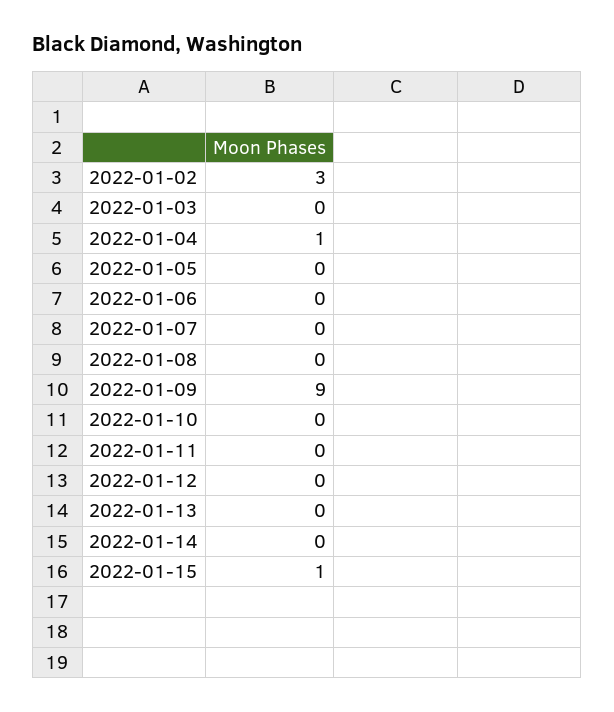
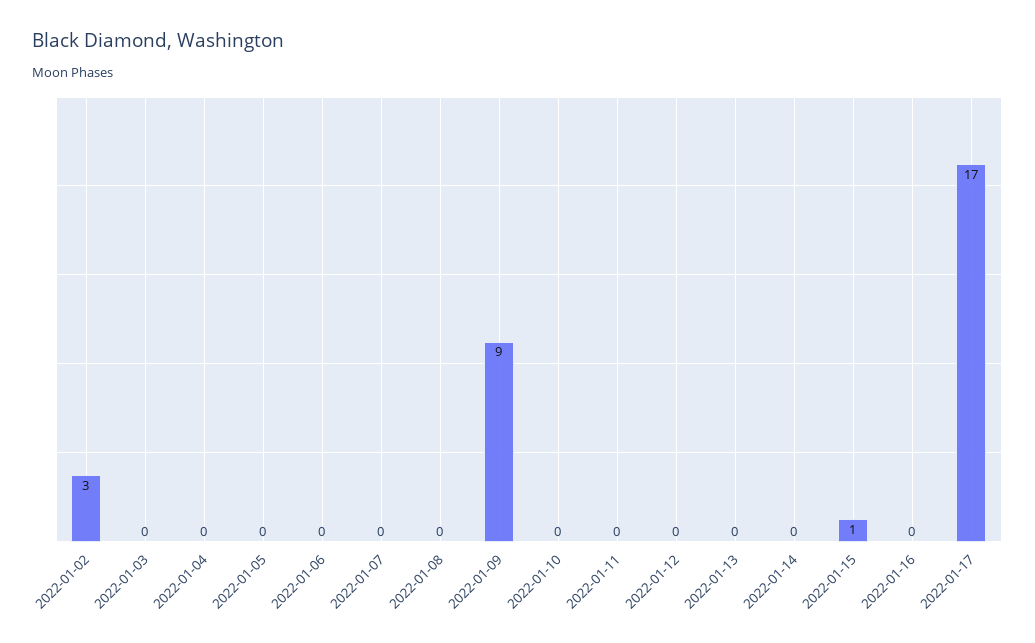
2022-01-04: 1 -> 0
2022-01-16: none -> 0
2022-01-17: none -> 17

